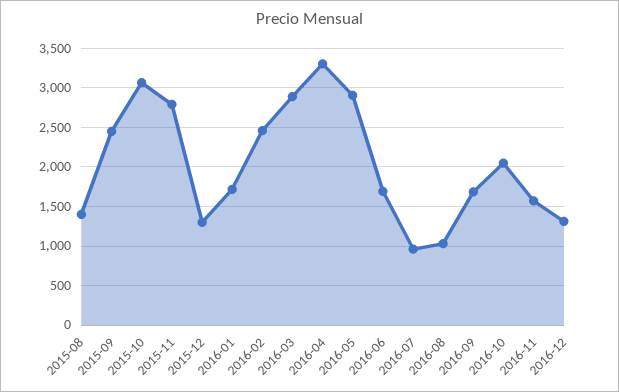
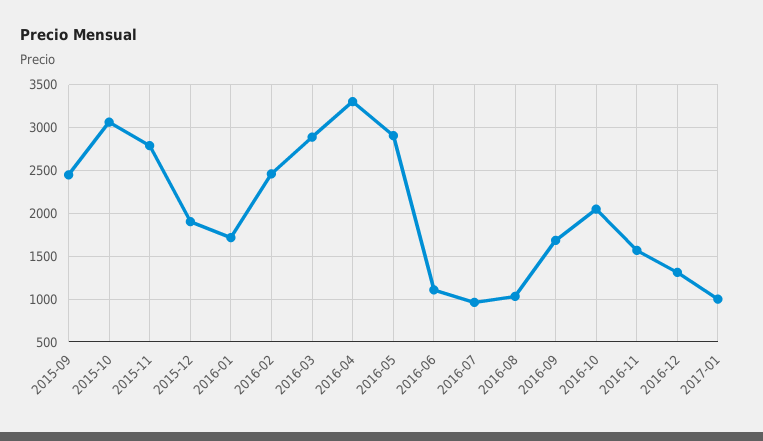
2015-08: 1400 -> none
2015-12: 1300 -> 1900
2016-06: 1700 -> 1100
2017-01: none -> 1000

